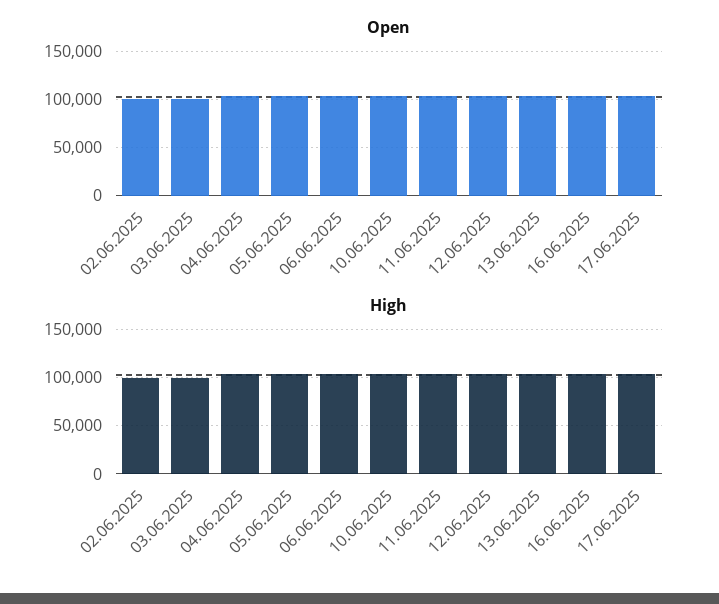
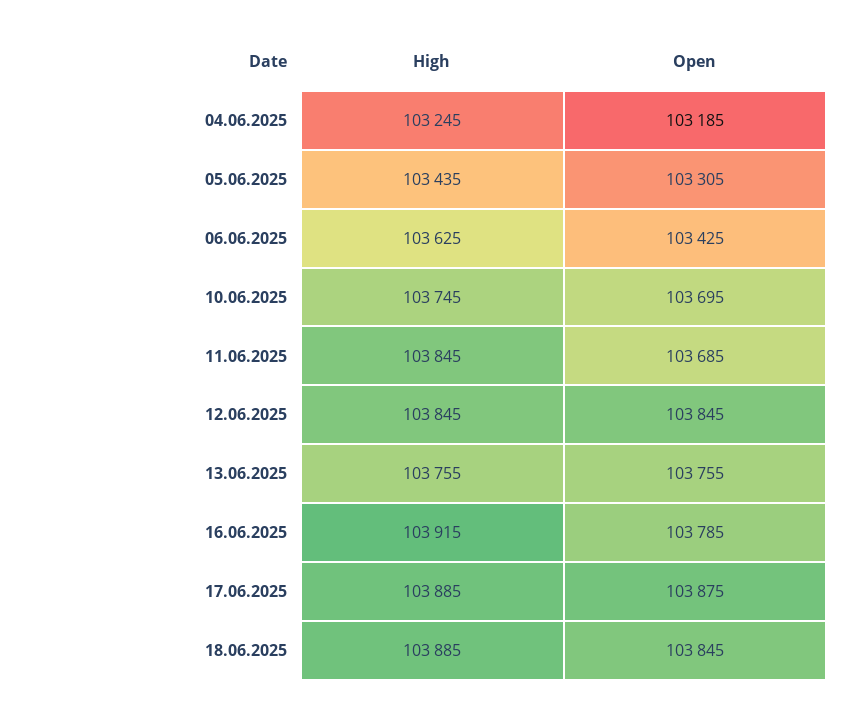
Open, 02.06.2025: 100000 -> none
Open, 03.06.2025: 100000 -> none
High, 02.06.2025: 100000 -> none
High, 03.06.2025: 100000 -> none
High, 18.06.2025: none -> 103885
Open, 18.06.2025: none -> 103845

